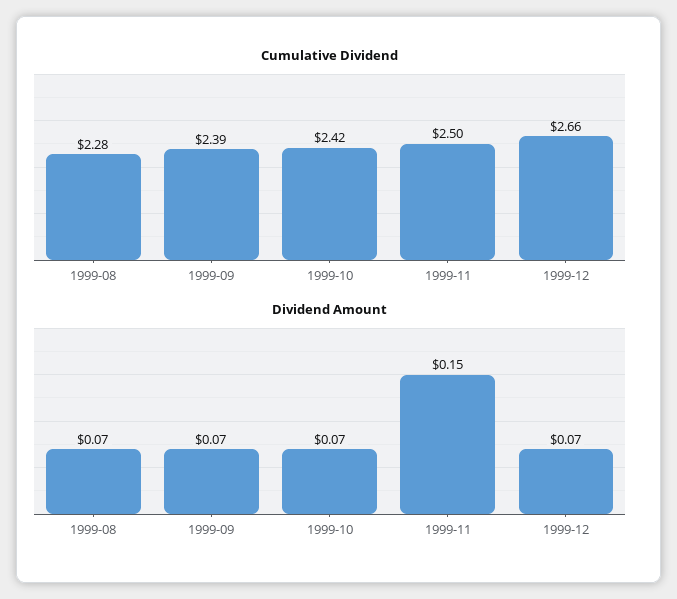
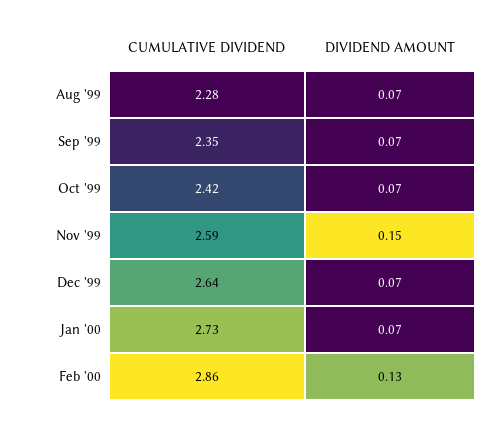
Cumulative Dividend, 1999-09: 2.39 -> 2.35
Cumulative Dividend, 1999-11: 2.5 -> 2.59
Cumulative Dividend, 1999-12: 2.66 -> 2.64
Cumulative Dividend, Jan '00: none -> 2.73
Dividend Amount, Jan '00: none -> 0.07
Cumulative Dividend, Feb '00: none -> 2.86
Dividend Amount, Feb '00: none -> 0.13

